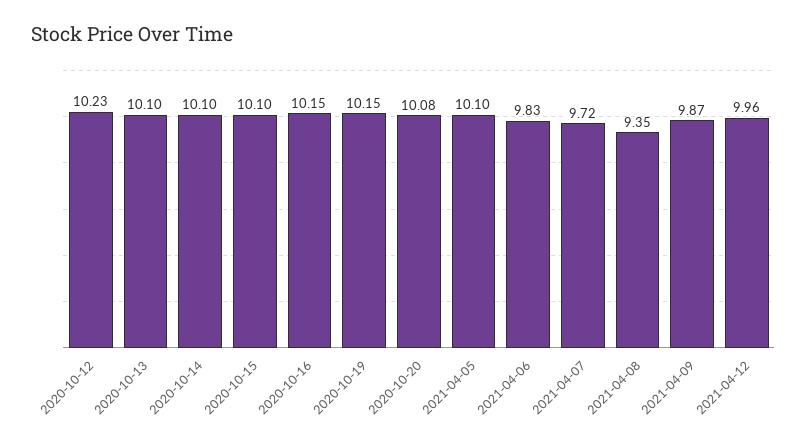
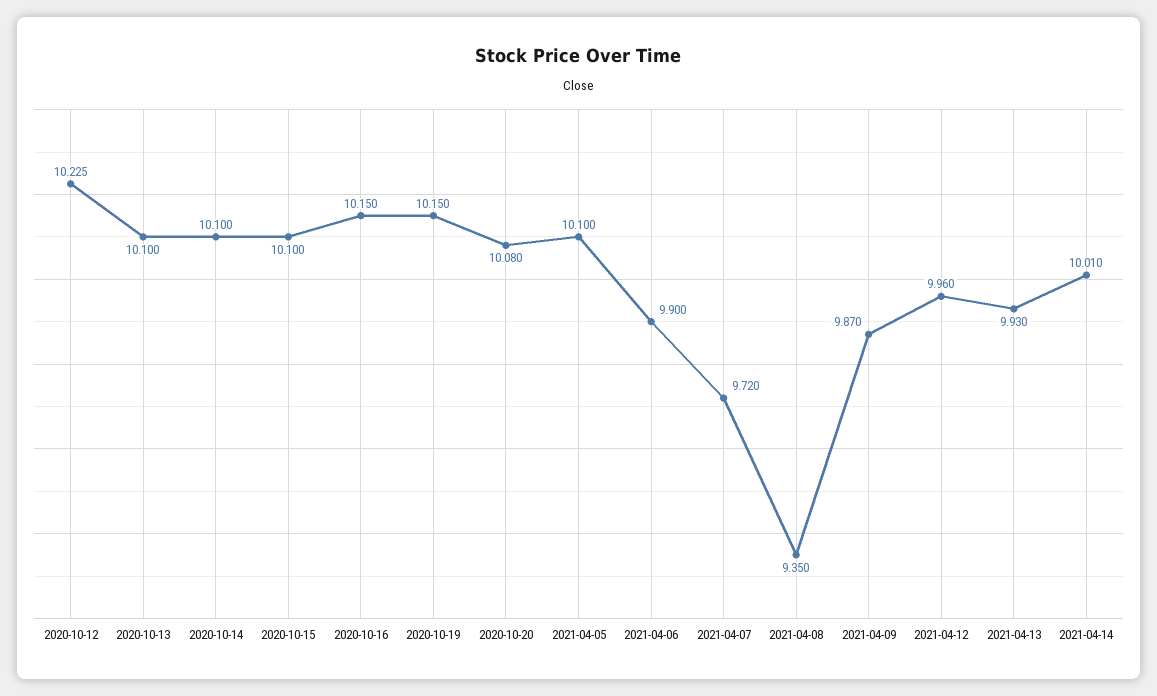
2021-04-06: 9.83 -> 9.9
2021-04-13: none -> 9.93
2021-04-14: none -> 10.01

